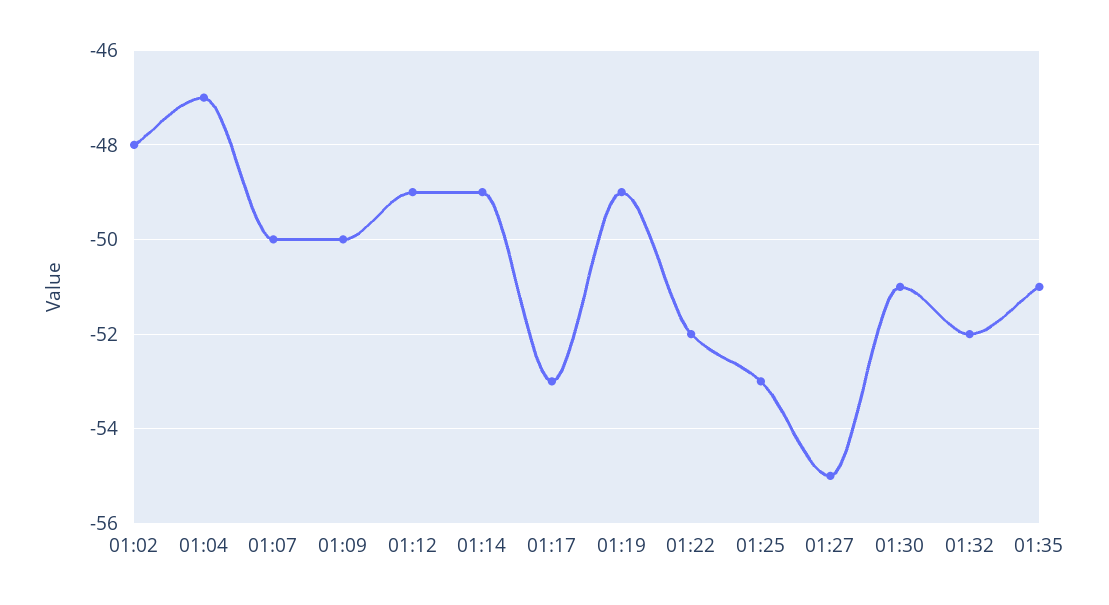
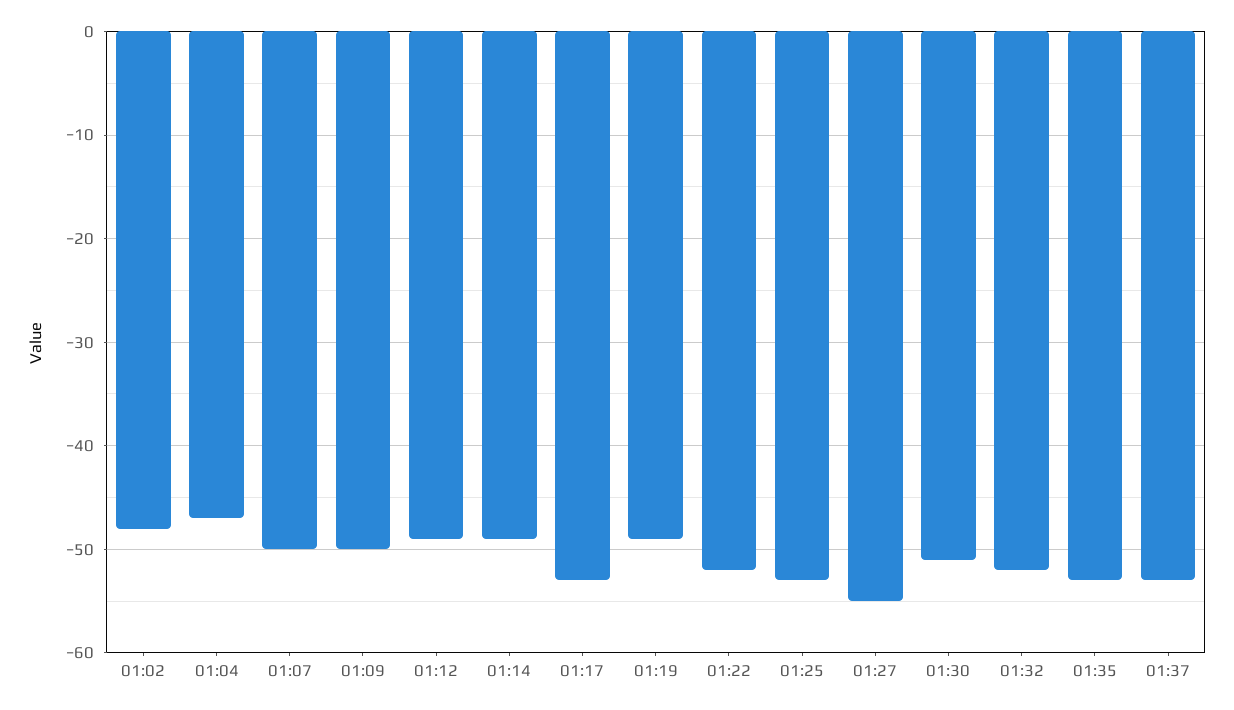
01:35: -51 -> -53
01:37: none -> -53

